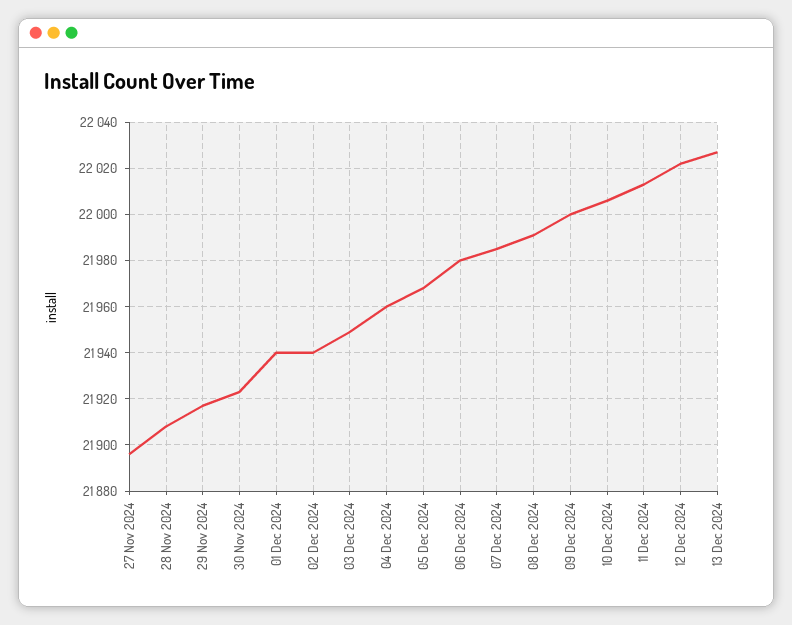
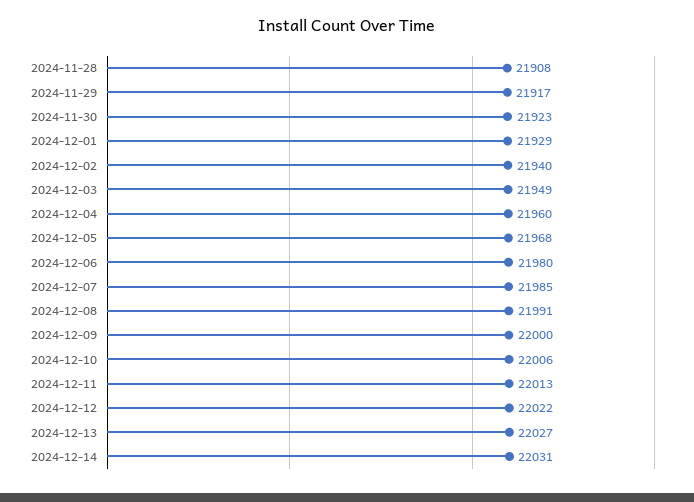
27 Nov 2024: 21895 -> none
01 Dec 2024: 21940 -> 21929
2024-12-14: none -> 22031

